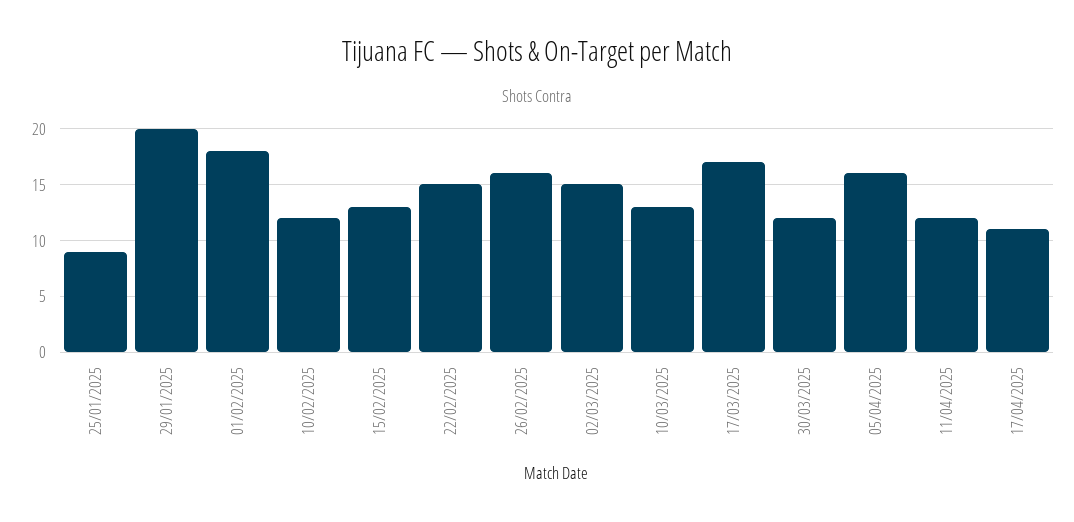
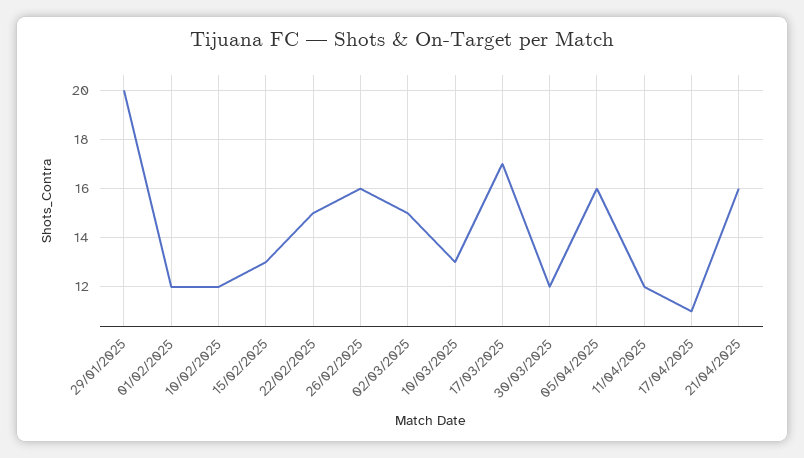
25/01/2025: 9 -> none
01/02/2025: 18 -> 12
21/04/2025: none -> 16

